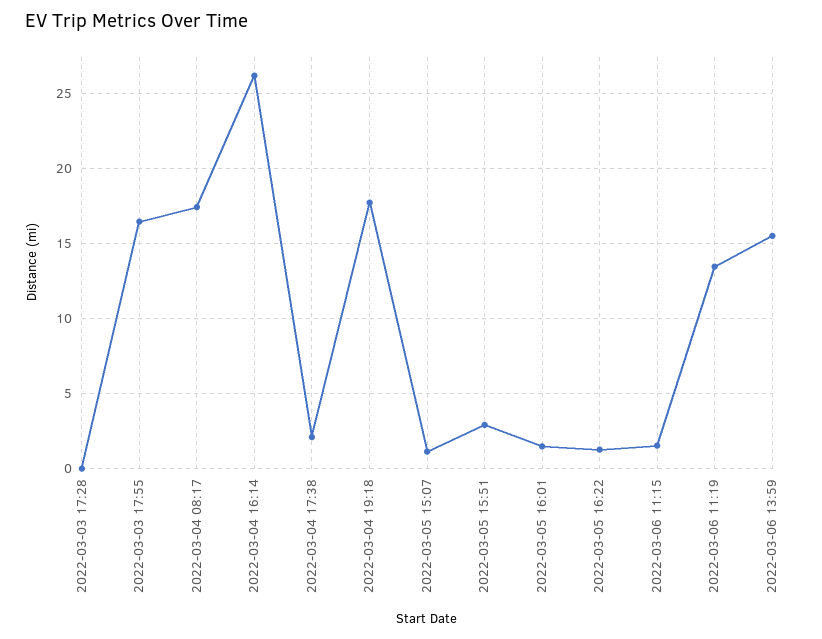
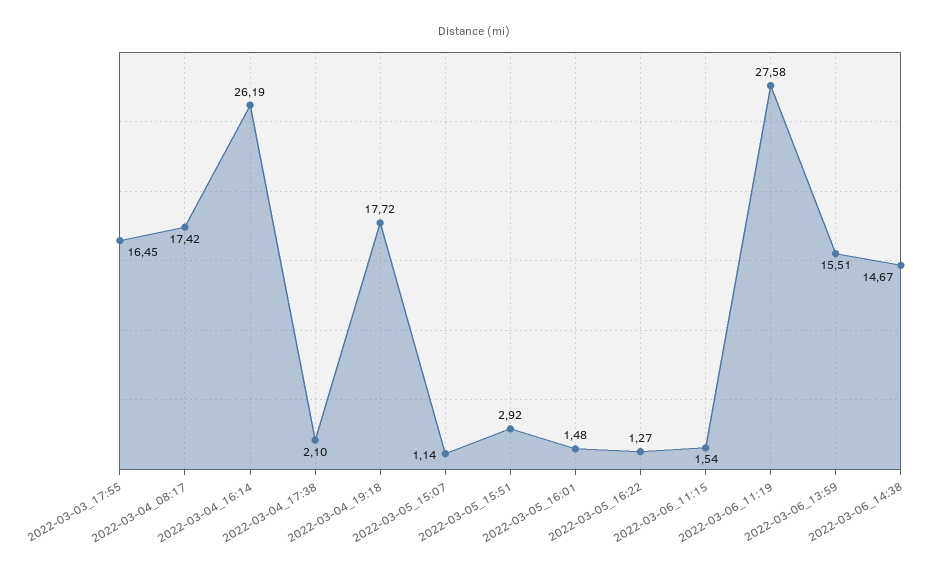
2022-03-03 17:28: 0 -> none
2022-03-06 11:19: 13.5 -> 27.58
2022-03-06_14:38: none -> 14.67

